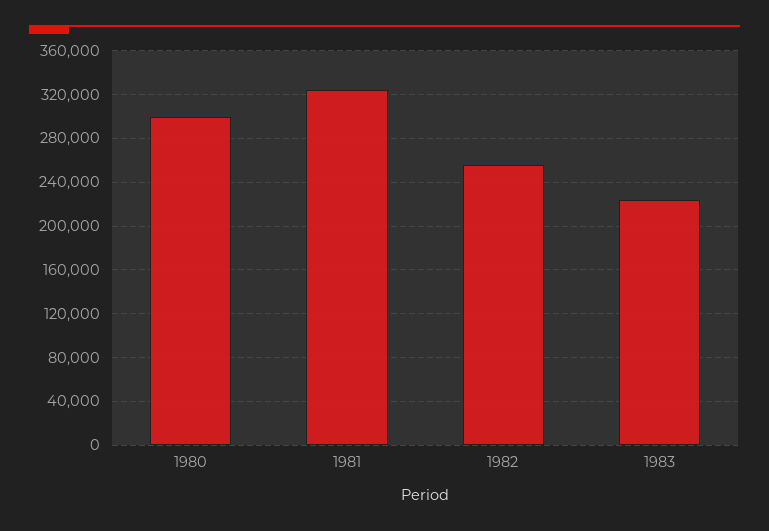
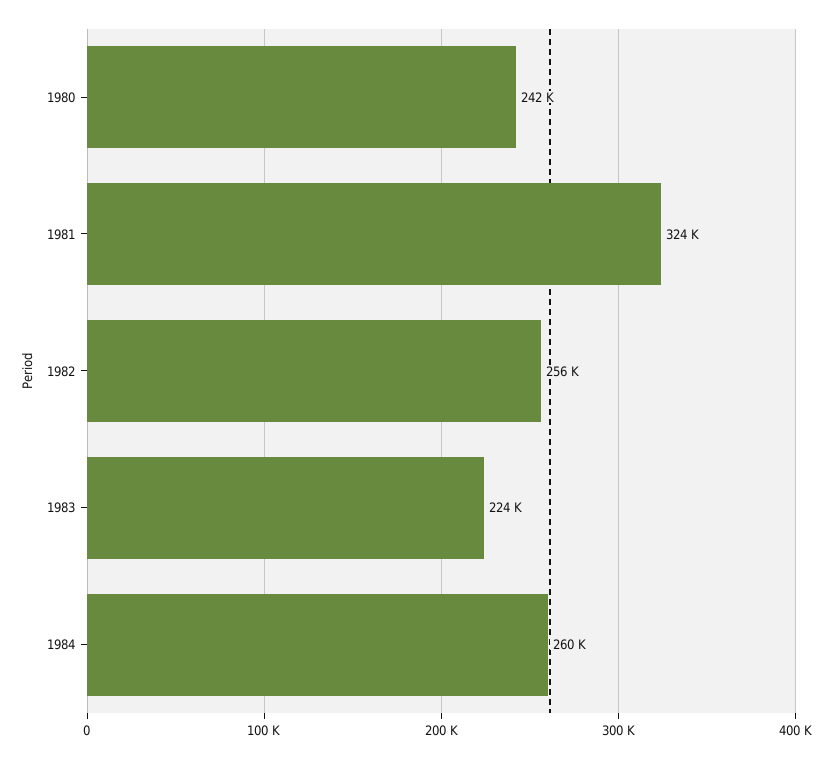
1980: 300000 -> 242000
1984: none -> 260000

